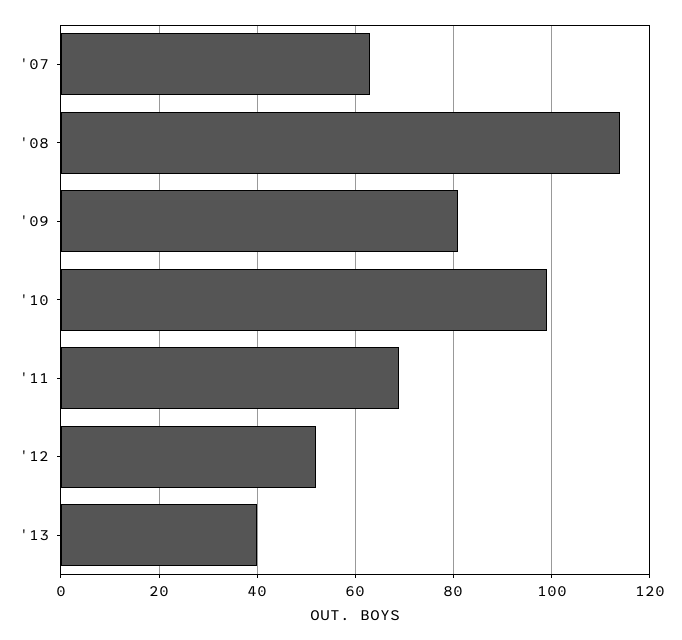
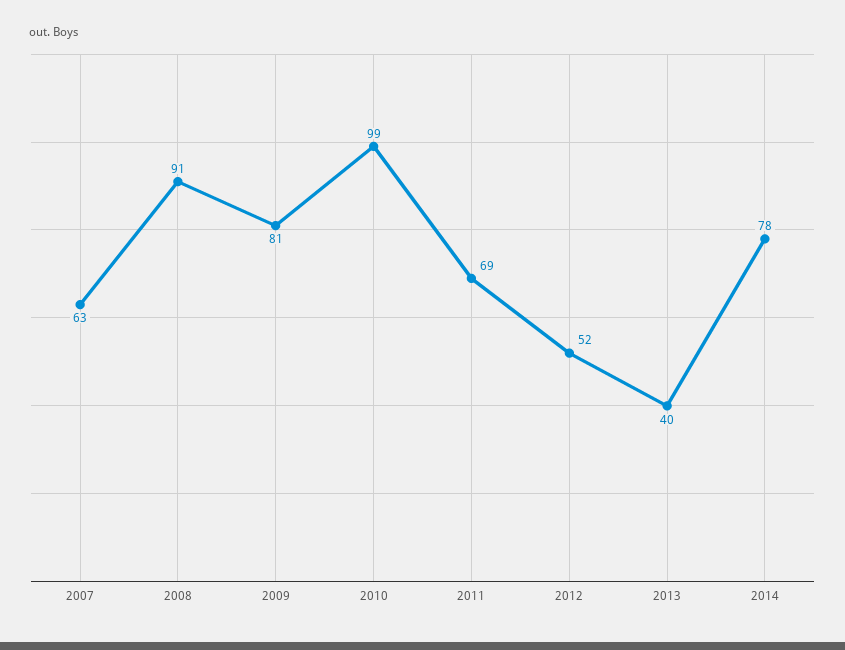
'08: 115 -> 91
2014: none -> 78

